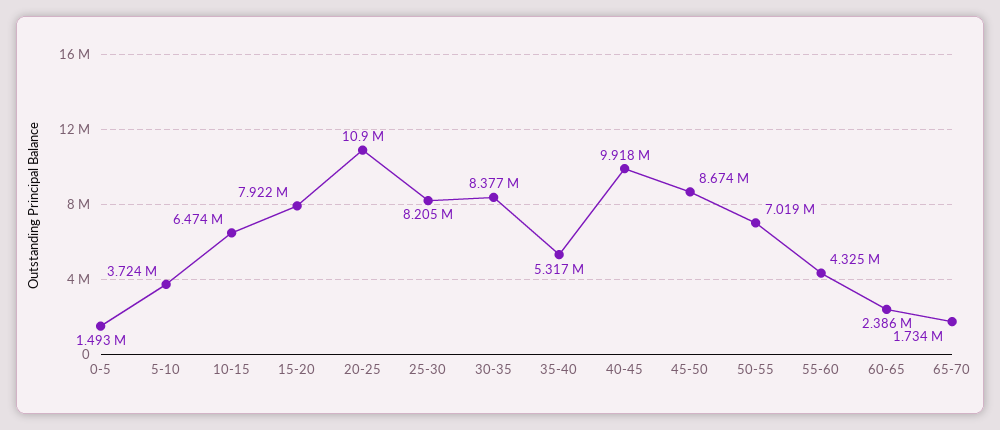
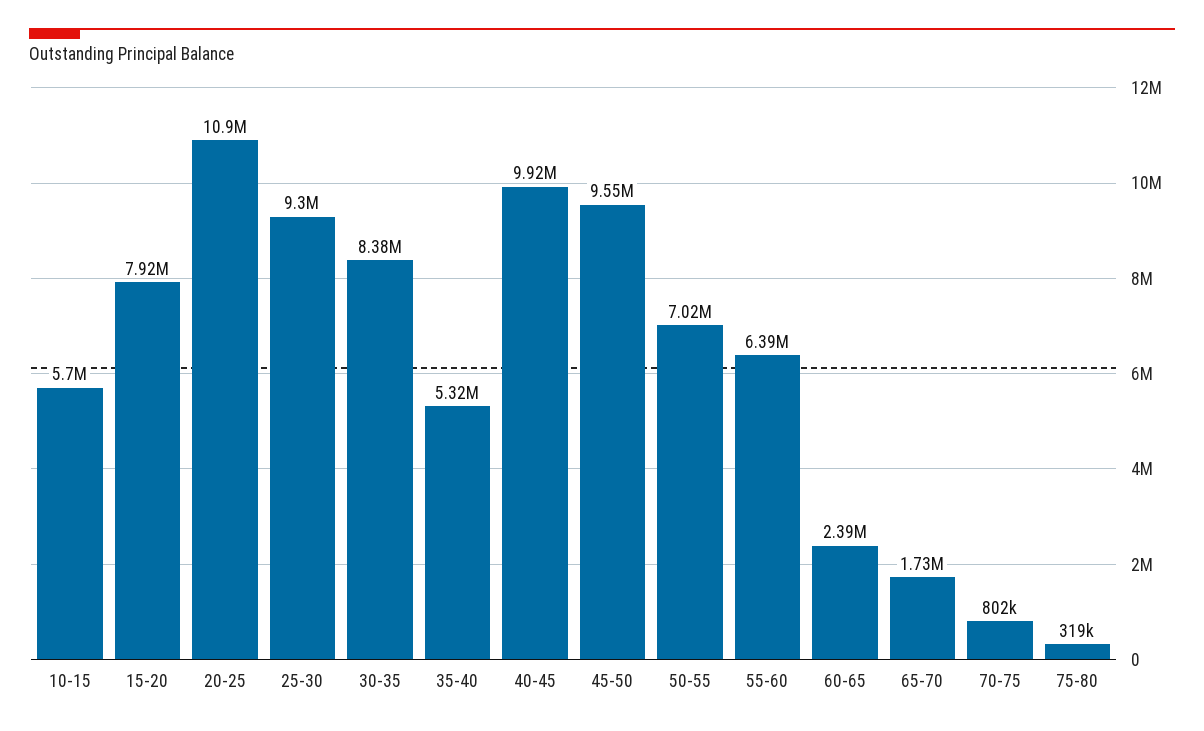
0-5: 1493000 -> none
5-10: 3724000 -> none
10-15: 6474000 -> 5700000
25-30: 8205000 -> 9300000
45-50: 8674000 -> 9550000
55-60: 4325000 -> 6390000
70-75: none -> 802000
75-80: none -> 319000

